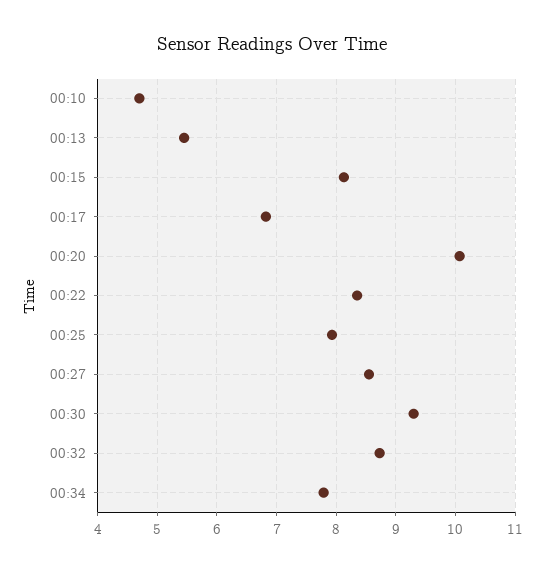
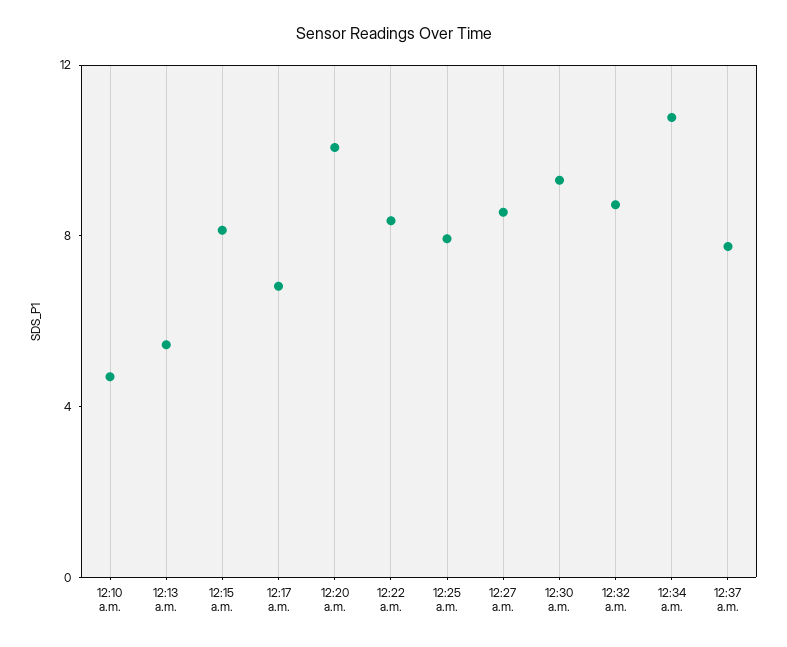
00:34: 7.8 -> 11
12:37 a.m.: none -> 8

